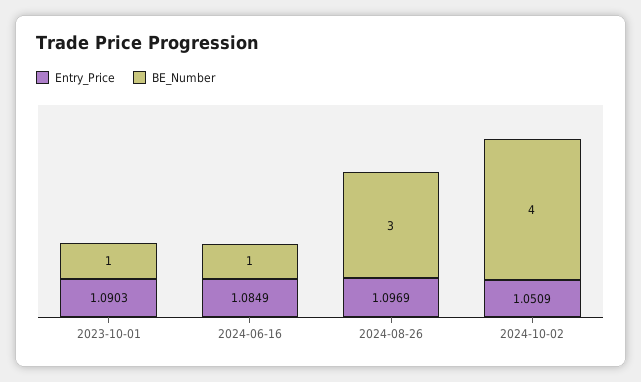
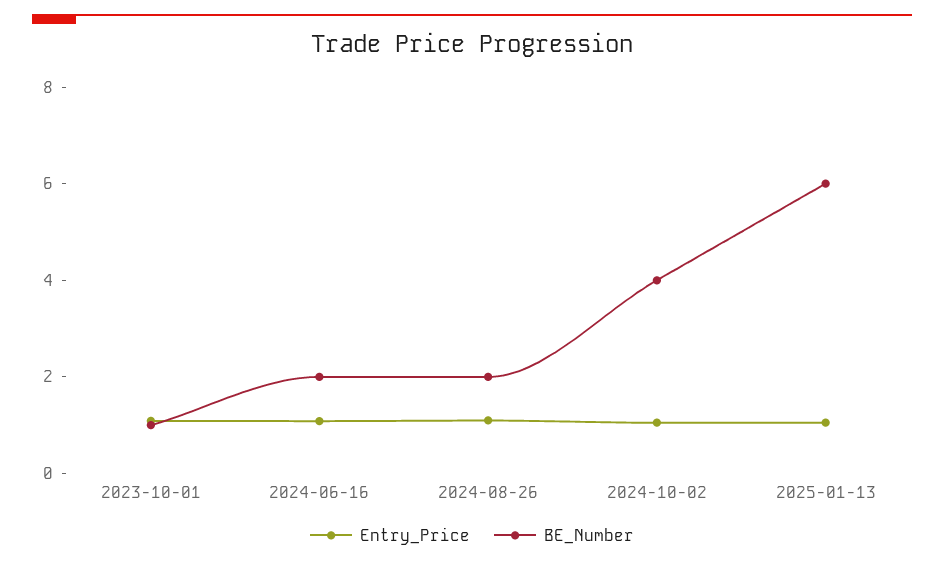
BE_Number, 2024-06-16: 1 -> 2
BE_Number, 2024-08-26: 3 -> 2
Entry_Price, 2025-01-13: none -> 1
BE_Number, 2025-01-13: none -> 6

